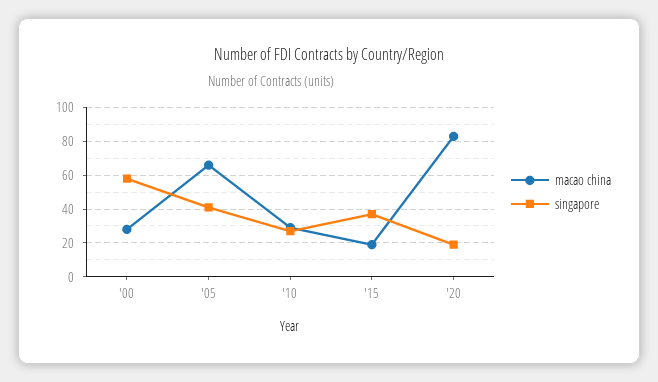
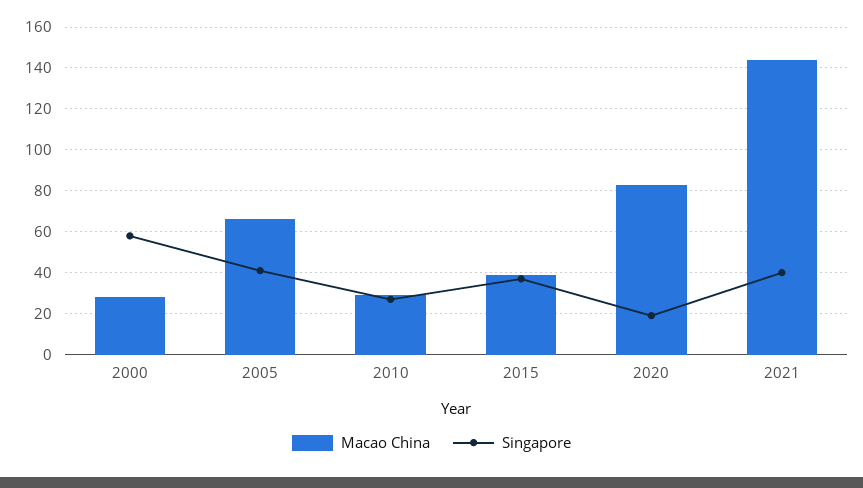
macao china, '15: 20 -> 40
macao china, 2021: none -> 145
singapore, 2021: none -> 40

